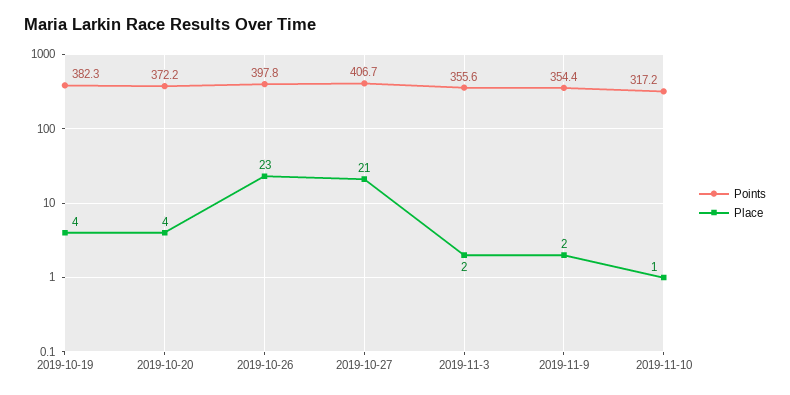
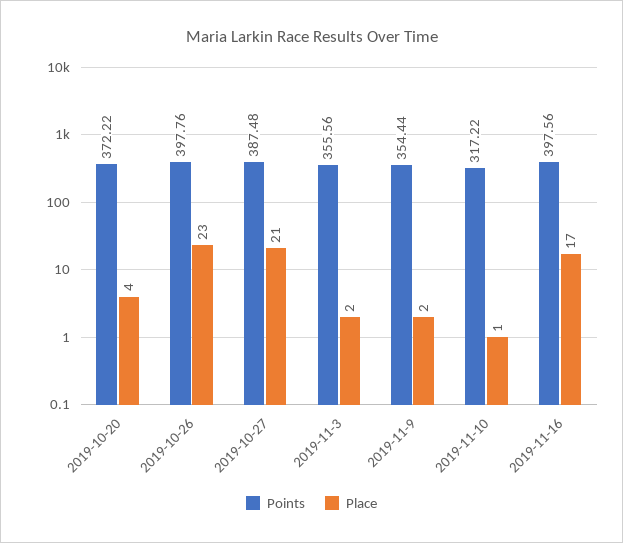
Points, 2019-10-19: 382.3 -> none
Place, 2019-10-19: 4 -> none
Points, 2019-10-27: 406.7 -> 387.48
Points, 2019-11-16: none -> 397.56
Place, 2019-11-16: none -> 17

